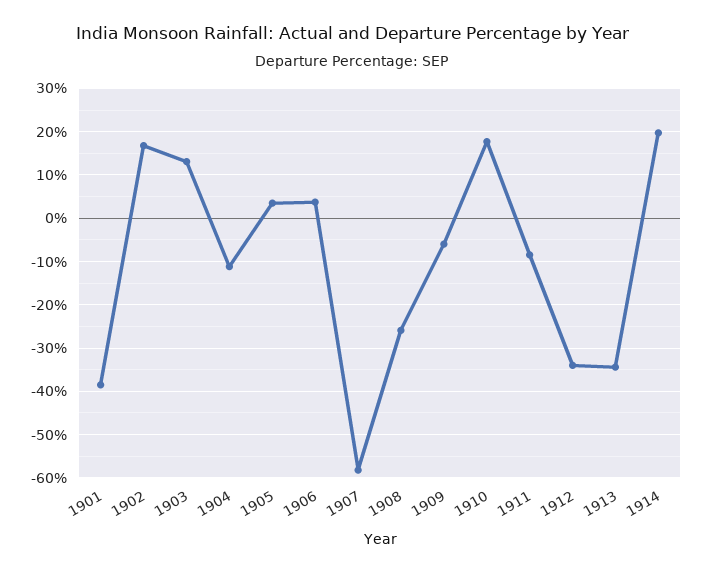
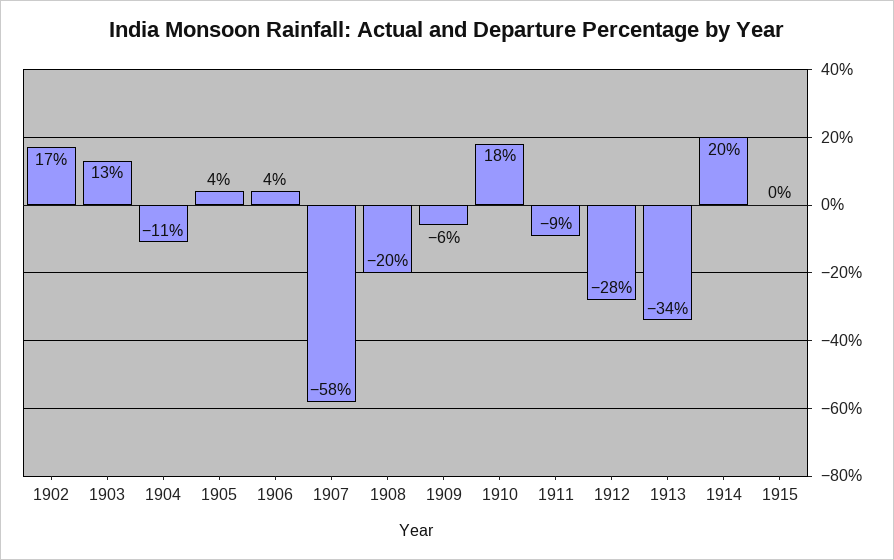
1901: -38 -> none
1908: -26 -> -20
1912: -34 -> -28
1915: none -> 0

